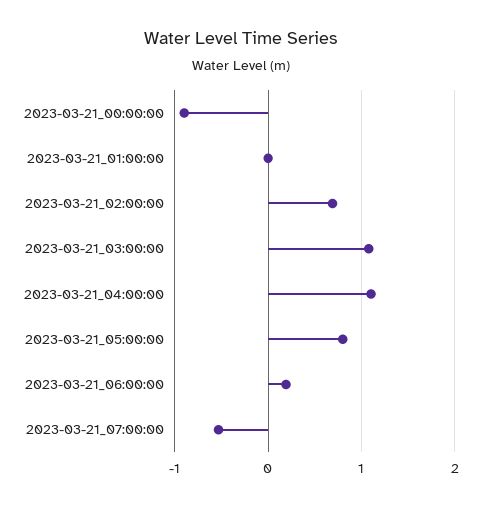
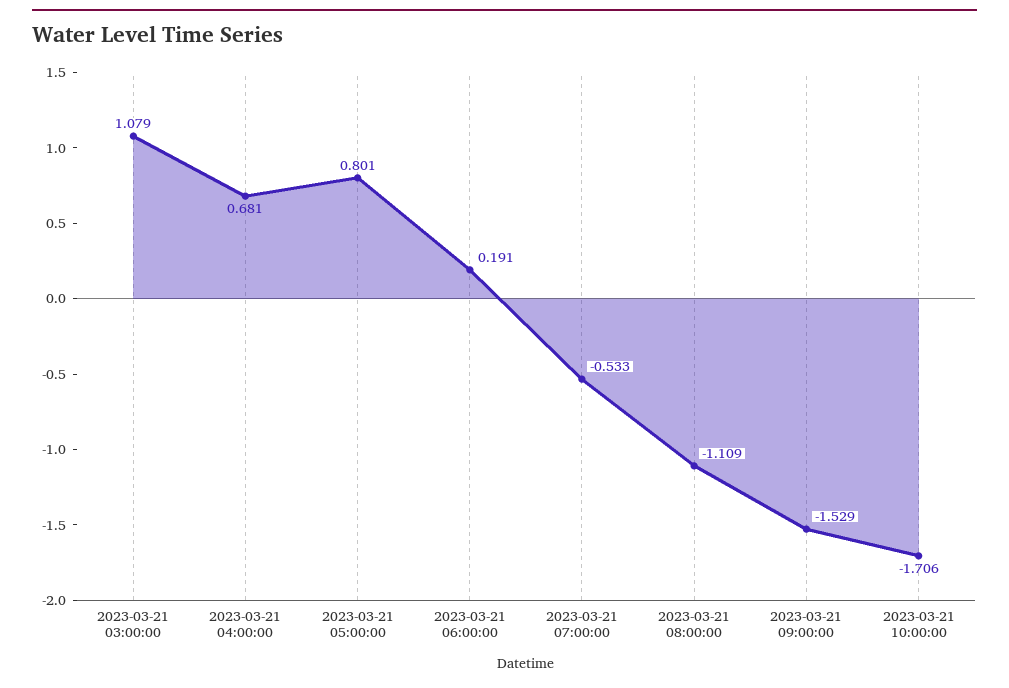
2023-03-21_00:00:00: -0.9 -> none
2023-03-21_01:00:00: 0 -> none
2023-03-21_02:00:00: 0.7 -> none
2023-03-21_04:00:00: 1.1 -> 0.681
2023-03-21 08:00:00: none -> -1.109
2023-03-21 09:00:00: none -> -1.529
2023-03-21 10:00:00: none -> -1.706

